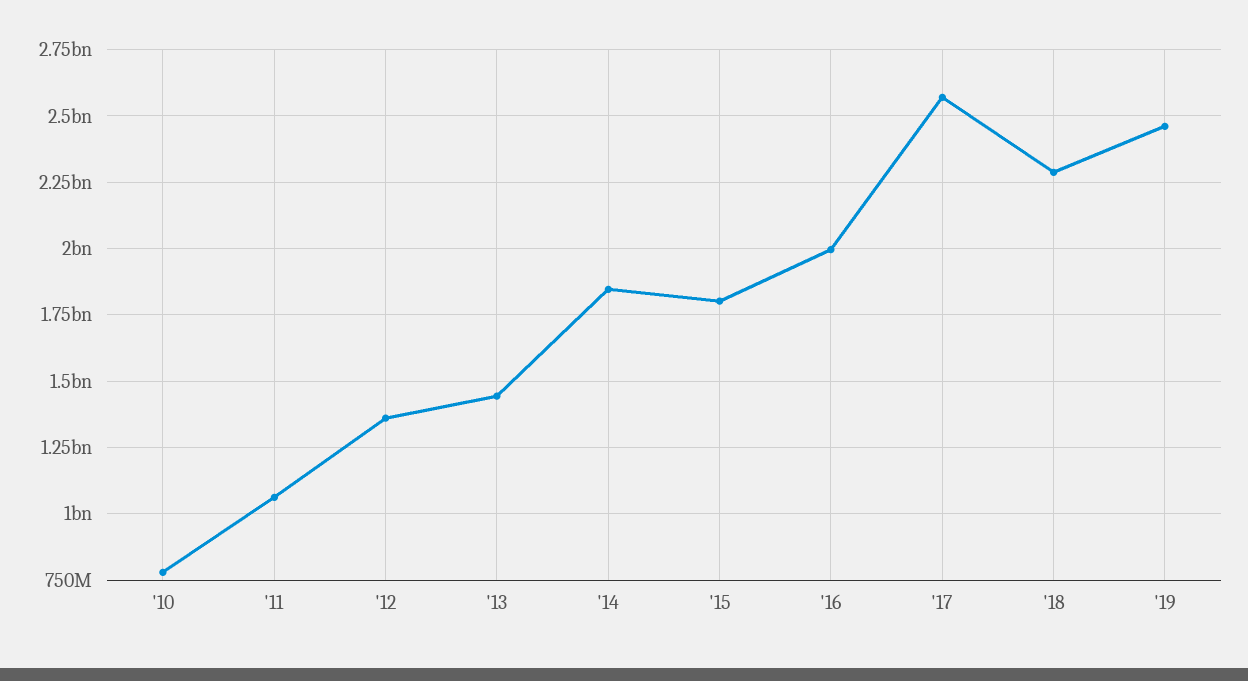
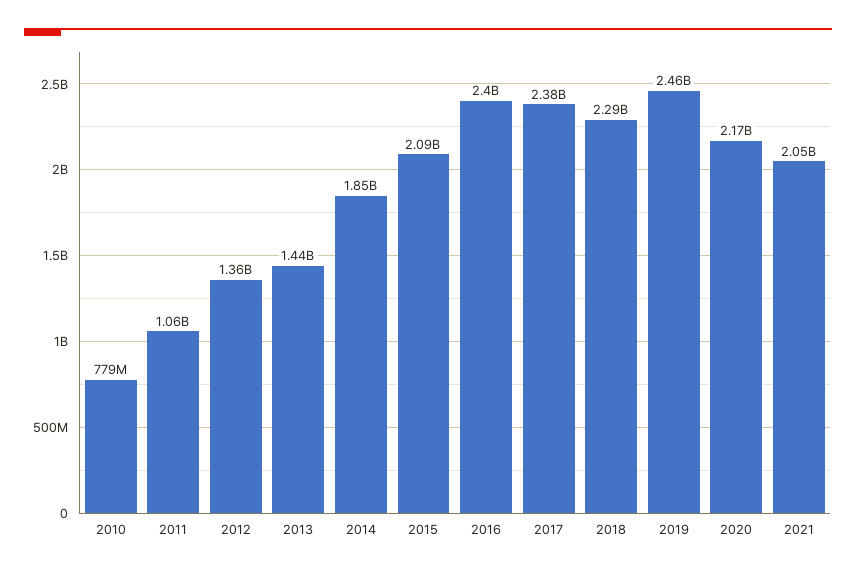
'15: 1800000000 -> 2090000000
'16: 2000000000 -> 2400000000
'17: 2575000000 -> 2380000000
2020: none -> 2170000000
2021: none -> 2050000000

